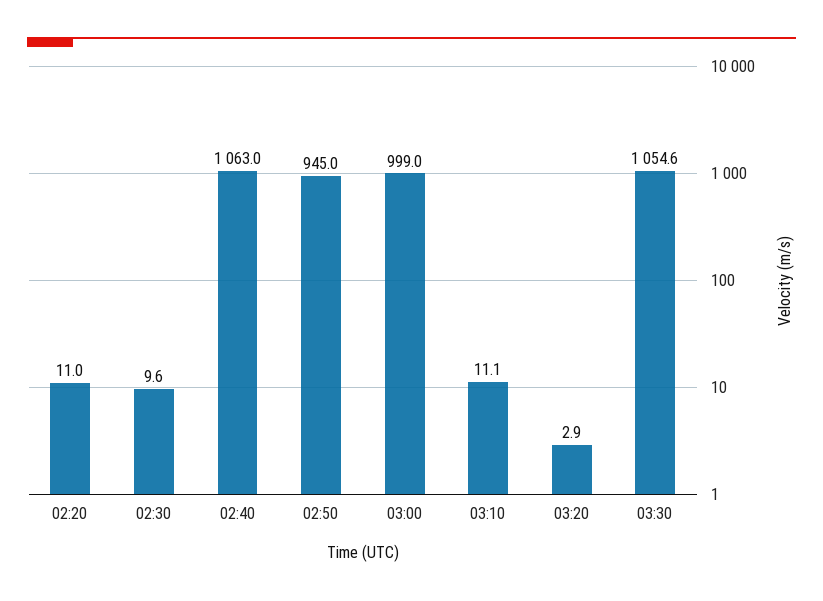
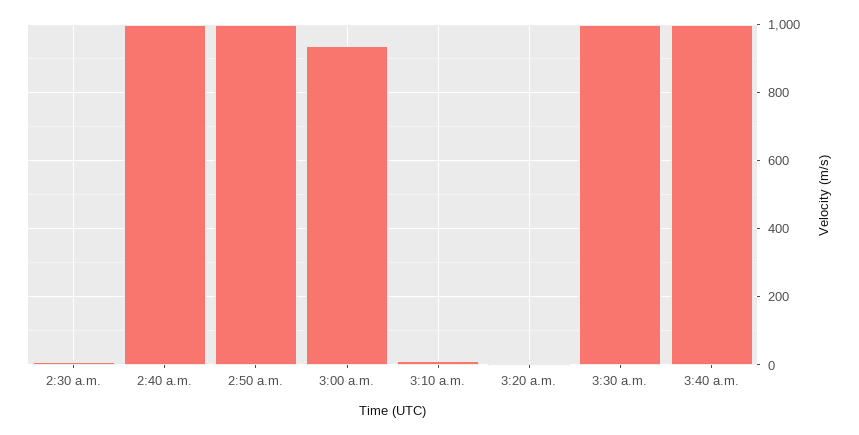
02:20: 11 -> none
02:40: 1063 -> 1000
02:50: 945 -> 1000
03:00: 999 -> 940
03:30: 1054.6 -> 1000
3:40 a.m.: none -> 1000

